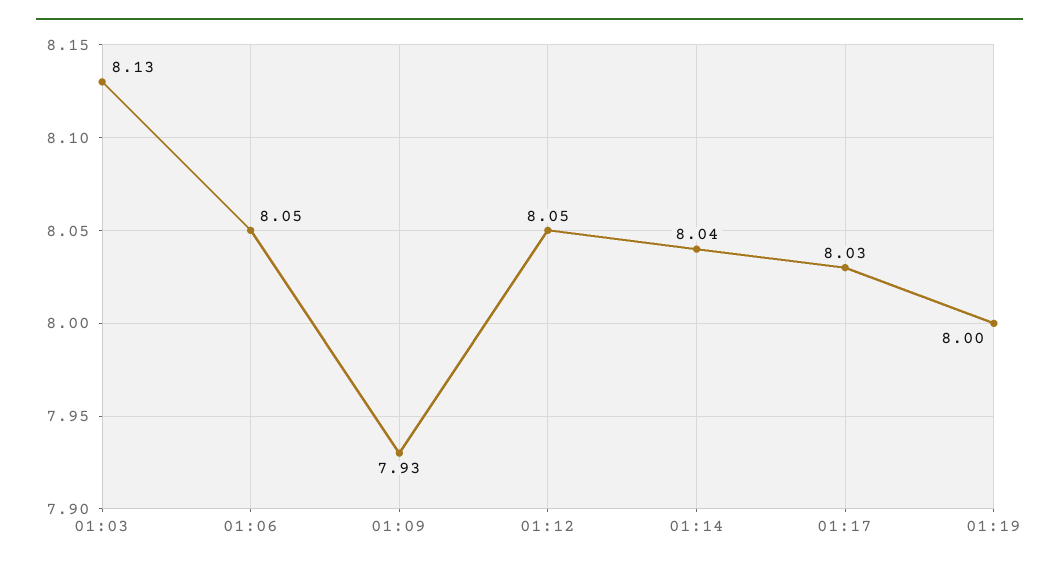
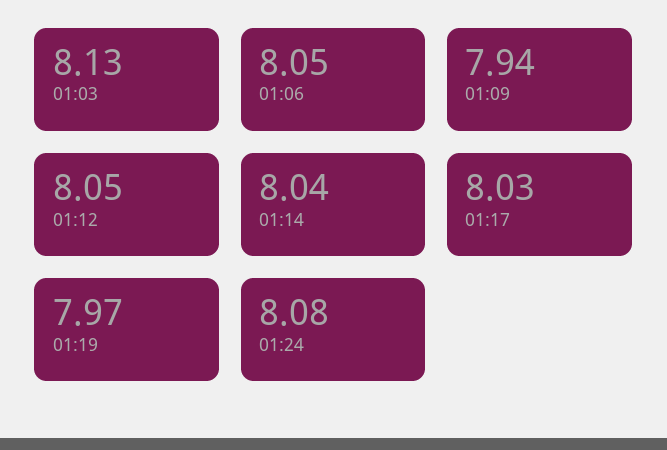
01:09: 7.93 -> 7.94
01:19: 8 -> 7.97
01:24: none -> 8.08

